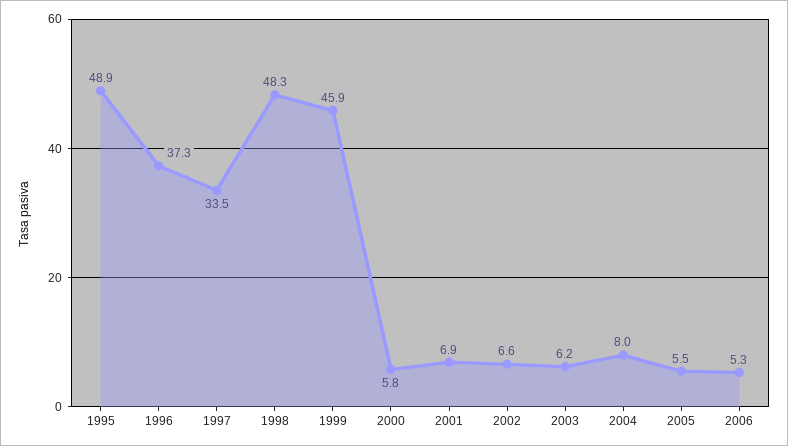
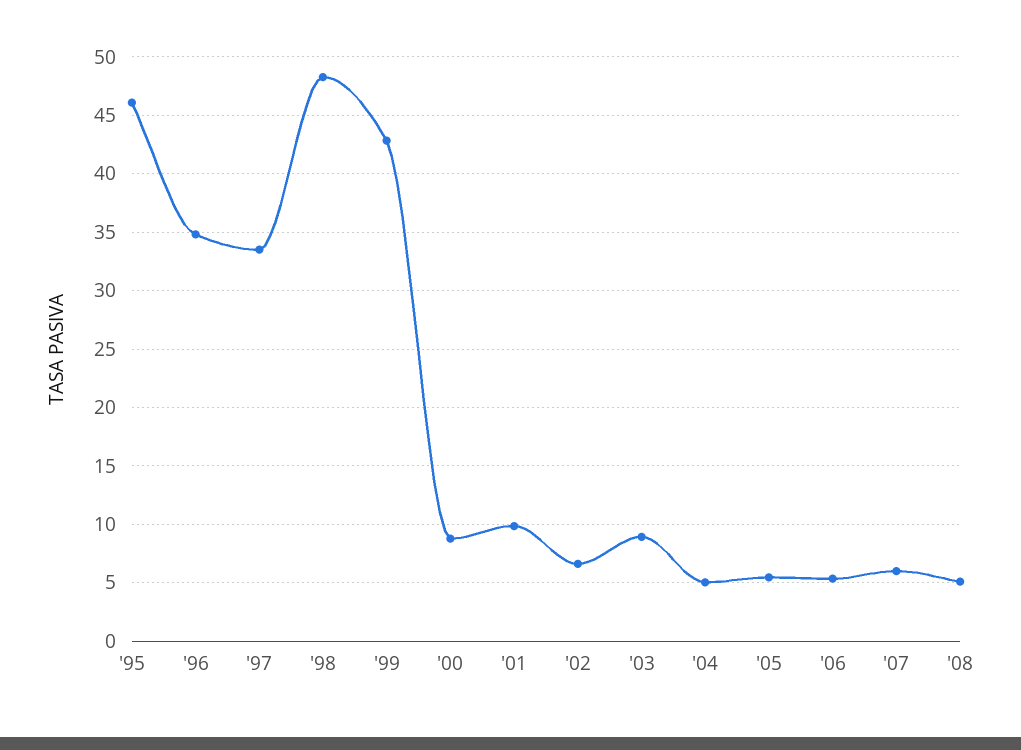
1995: 48.9 -> 46
1996: 37.3 -> 35
1999: 45.9 -> 43
2000: 5.8 -> 9
2001: 6.9 -> 10
2003: 6.2 -> 9
2004: 8 -> 5
'07: none -> 6
'08: none -> 5

